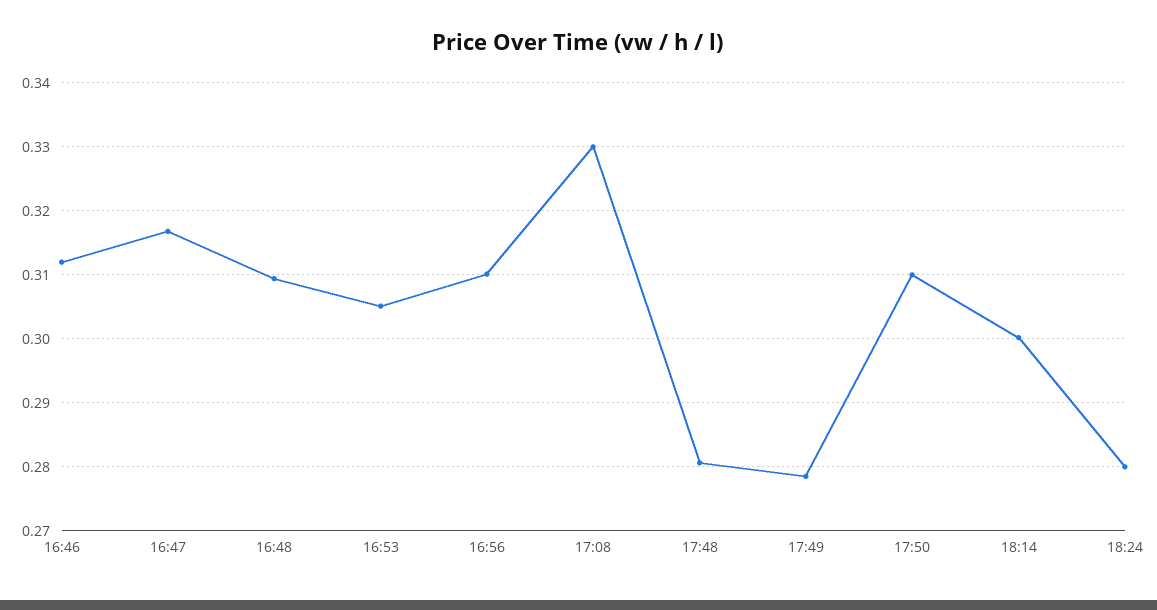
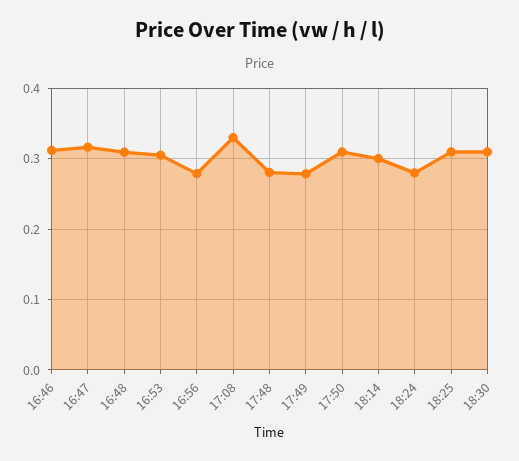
16:56: 0.31 -> 0.28
18:25: none -> 0.31
18:30: none -> 0.31

